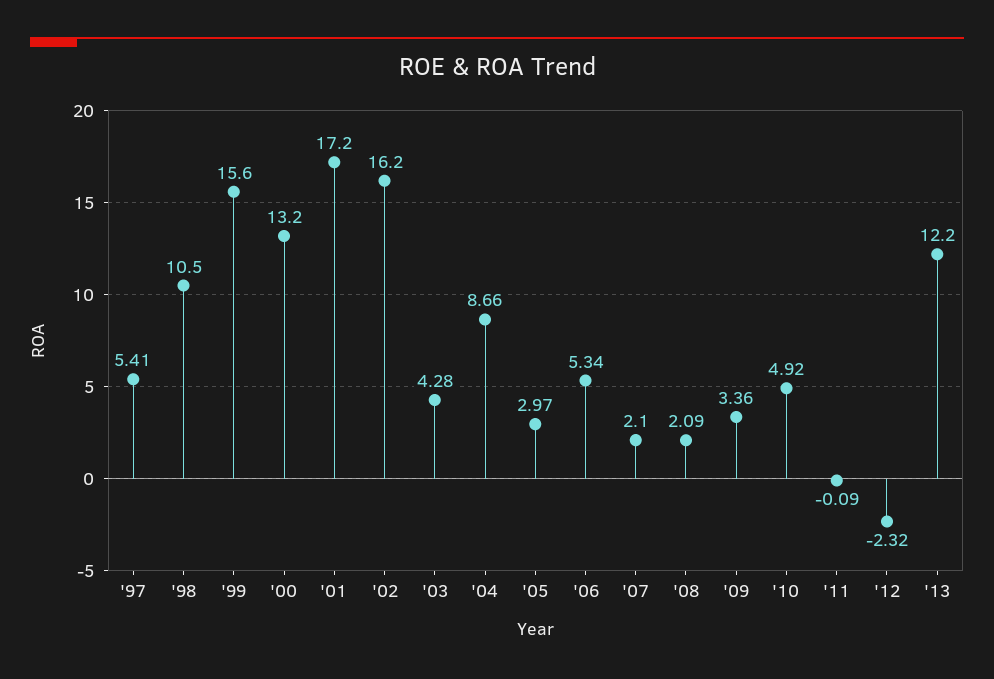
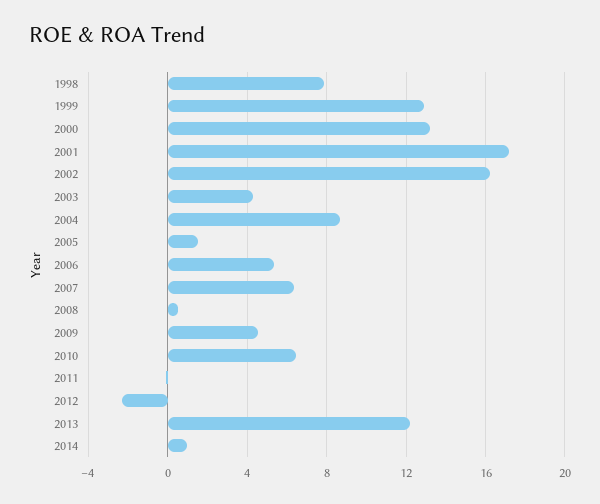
'97: 5.41 -> none
'98: 10.5 -> 8
'99: 15.6 -> 13
'05: 2.97 -> 1.5
'07: 2.1 -> 6.5
'08: 2.09 -> 0.5
'09: 3.36 -> 4.5
'10: 4.92 -> 6.5
2014: none -> 1

